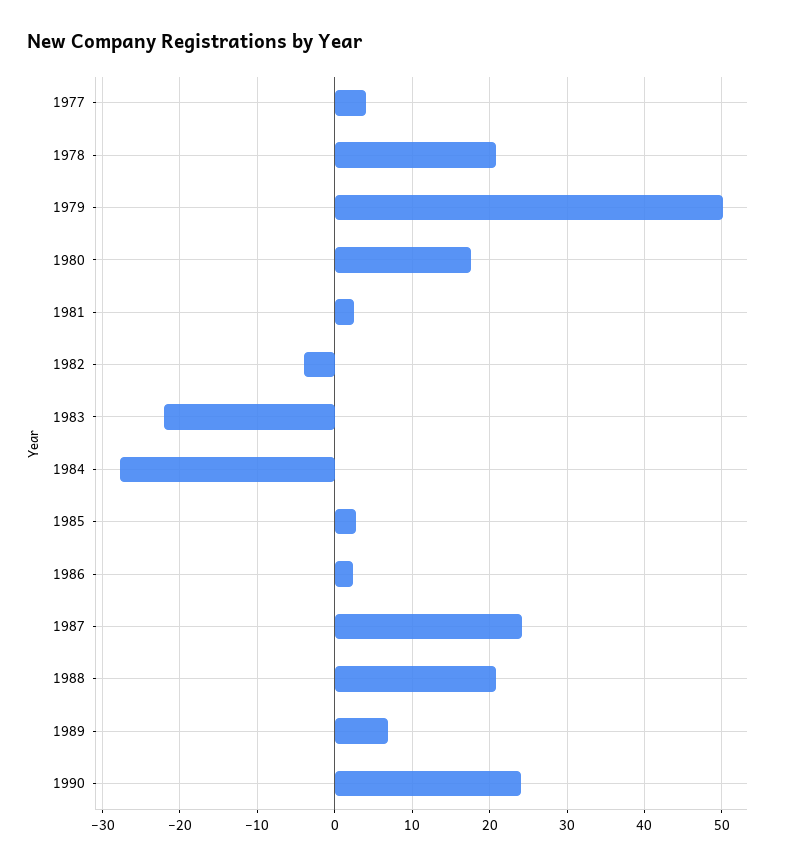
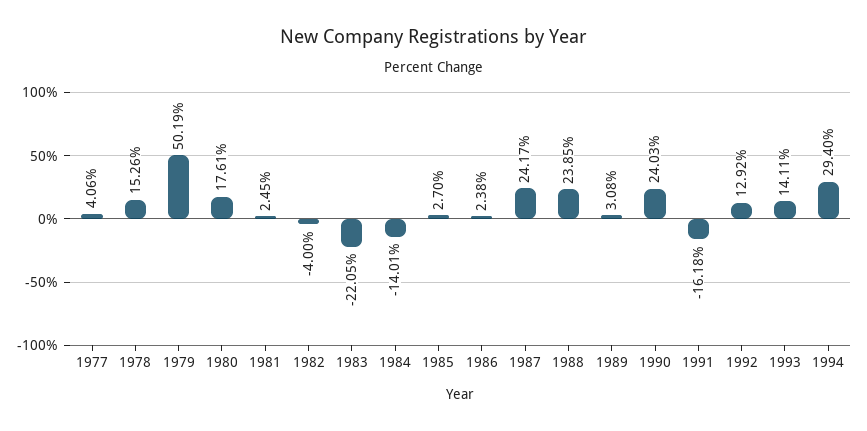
1978: 21 -> 15.26
1984: -28 -> -14.01
1988: 21 -> 23.85
1989: 7 -> 3.08
1991: none -> -16.18
1992: none -> 12.92
1993: none -> 14.11
1994: none -> 29.4

